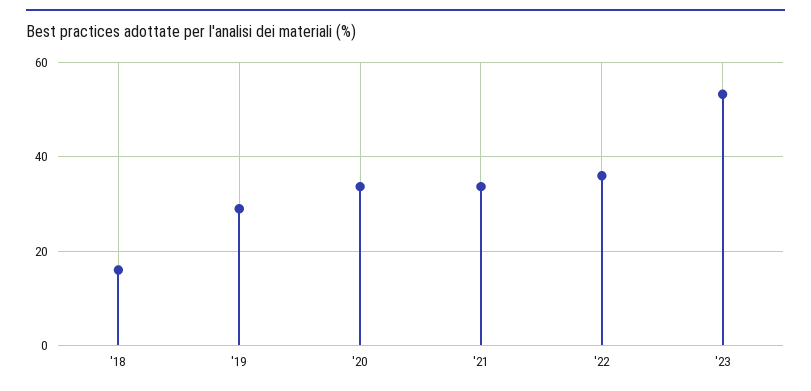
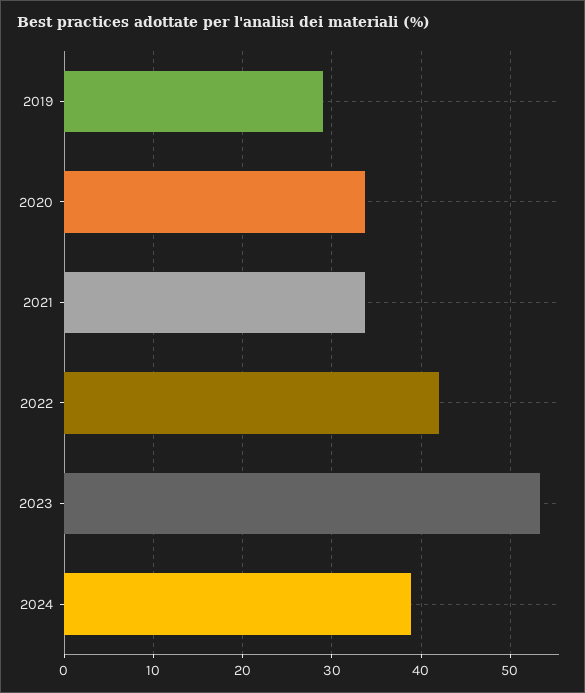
'18: 16 -> none
'22: 36 -> 42
2024: none -> 39

